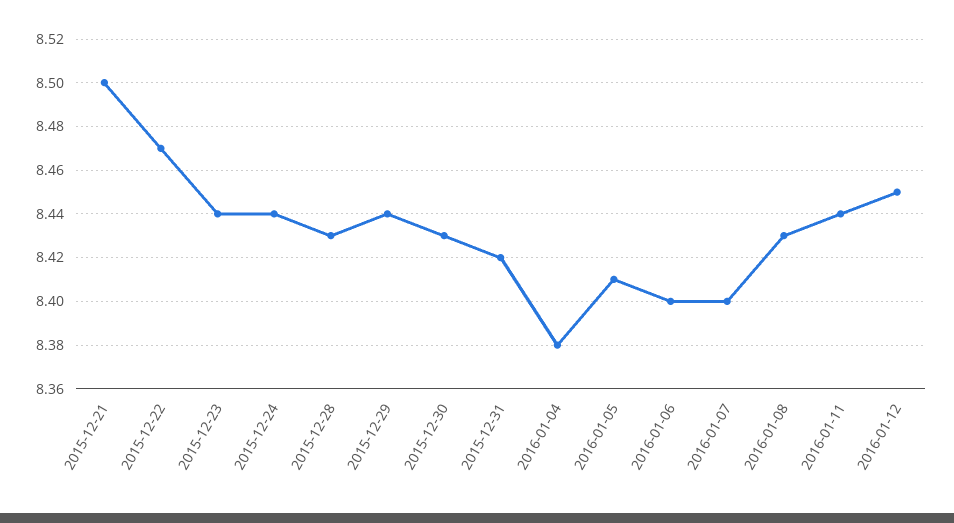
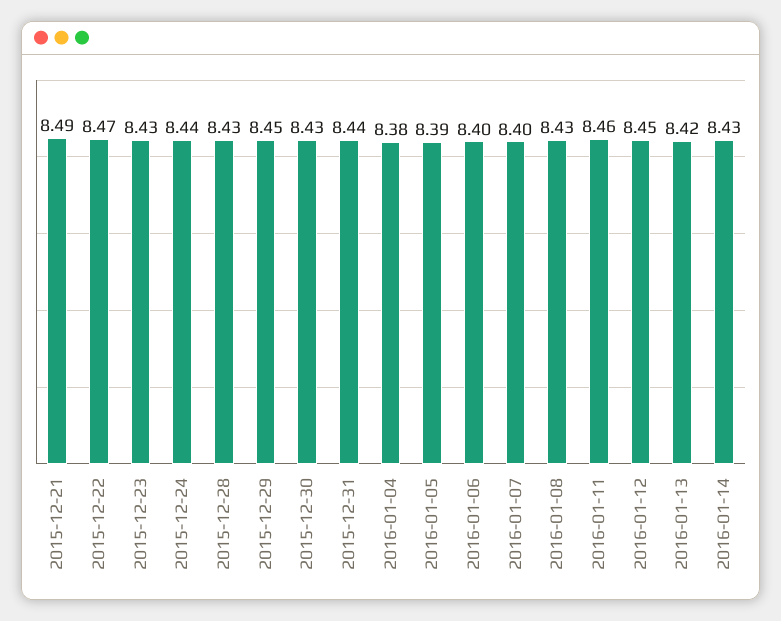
2015-12-21: 8.5 -> 8.49
2015-12-23: 8.44 -> 8.43
2015-12-29: 8.44 -> 8.45
2015-12-31: 8.42 -> 8.44
2016-01-05: 8.41 -> 8.39
2016-01-11: 8.44 -> 8.46
2016-01-13: none -> 8.42
2016-01-14: none -> 8.43

